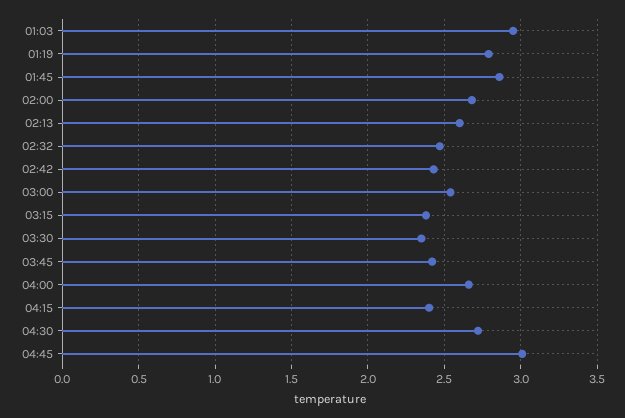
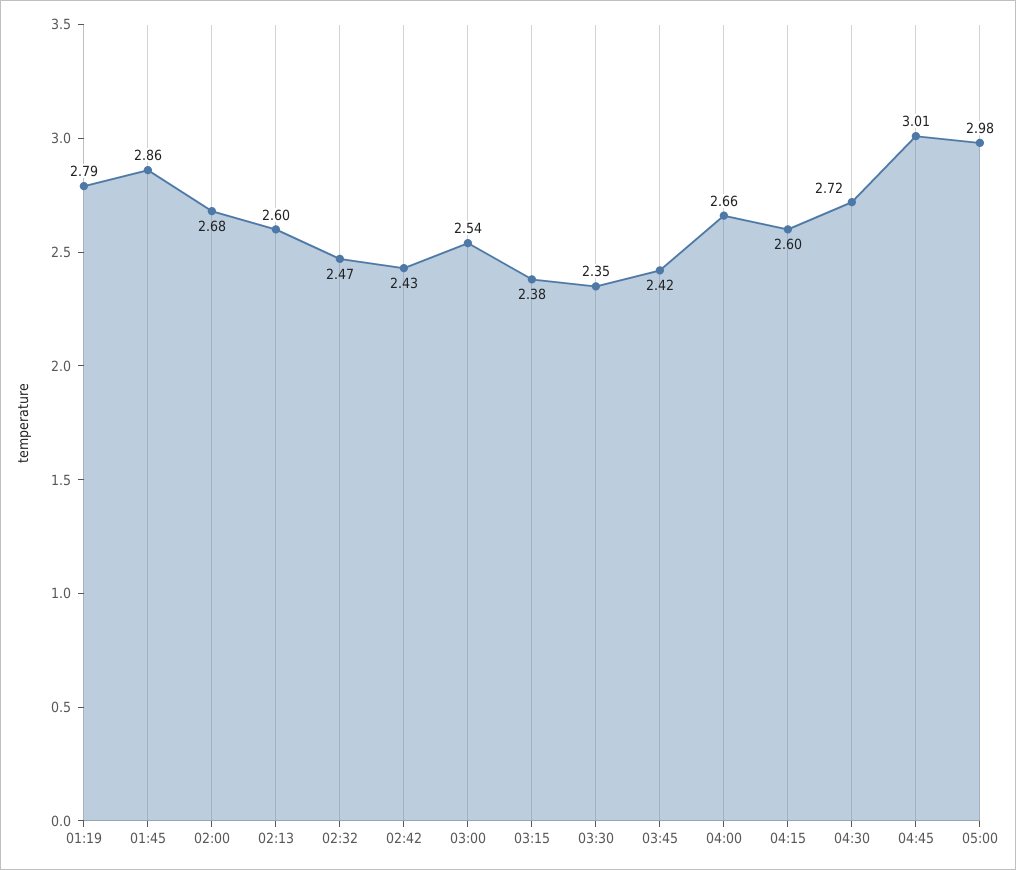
01:03: 2.95 -> none
04:15: 2.4 -> 2.6
05:00: none -> 2.98

